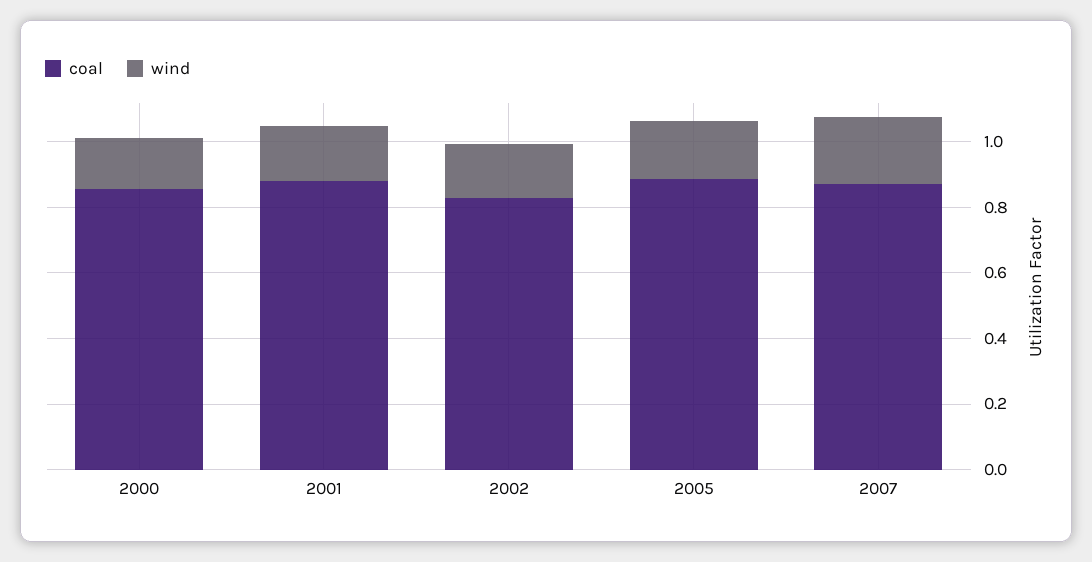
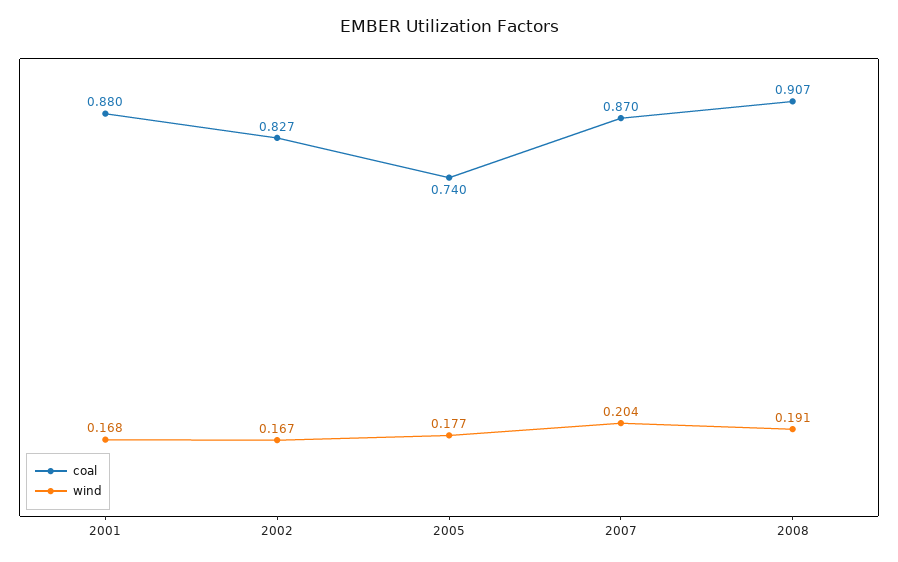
coal, 2000: 0.85 -> none
wind, 2000: 0.15 -> none
coal, 2005: 0.9 -> 0.74
coal, 2008: none -> 0.907
wind, 2008: none -> 0.191

